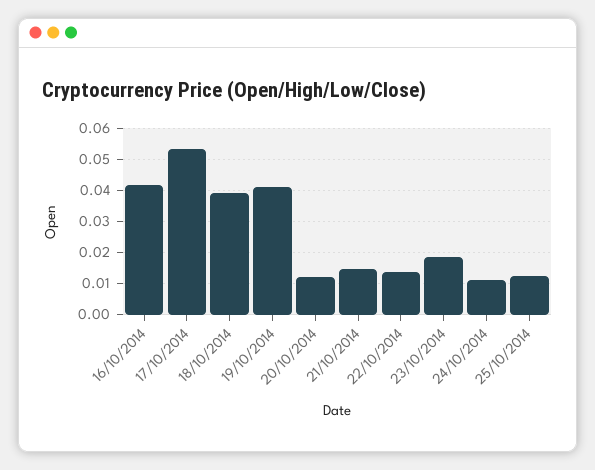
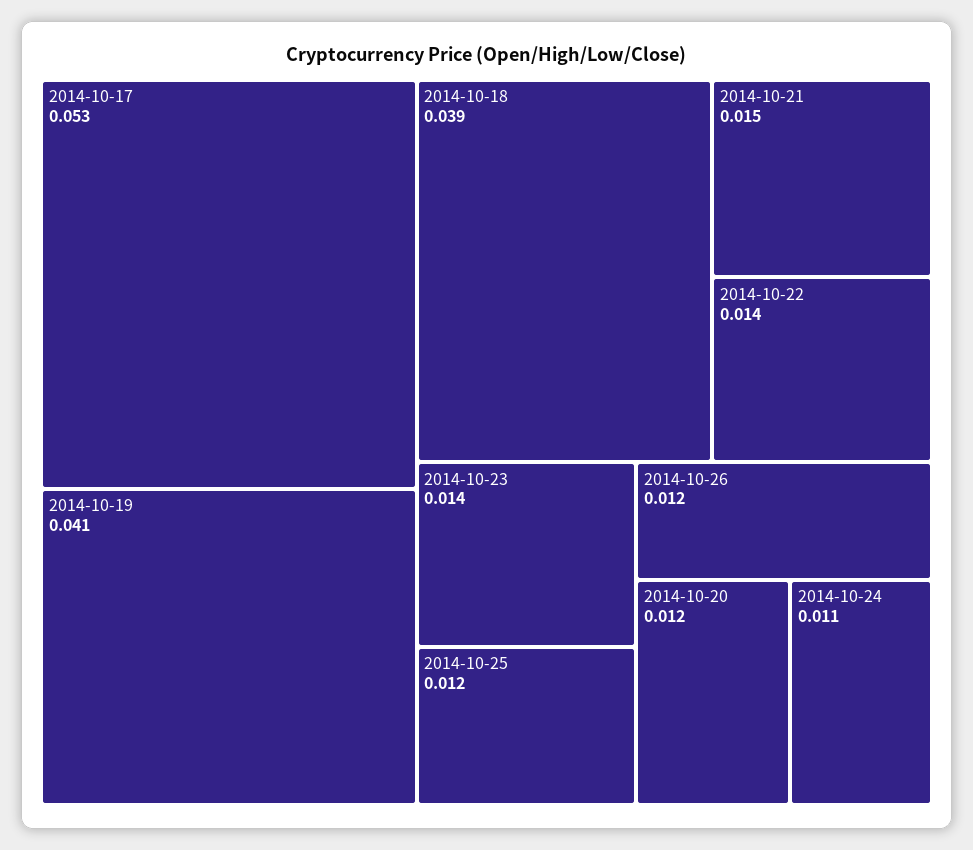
16/10/2014: 0.042 -> none
23/10/2014: 0.018 -> 0.014
2014-10-26: none -> 0.012

